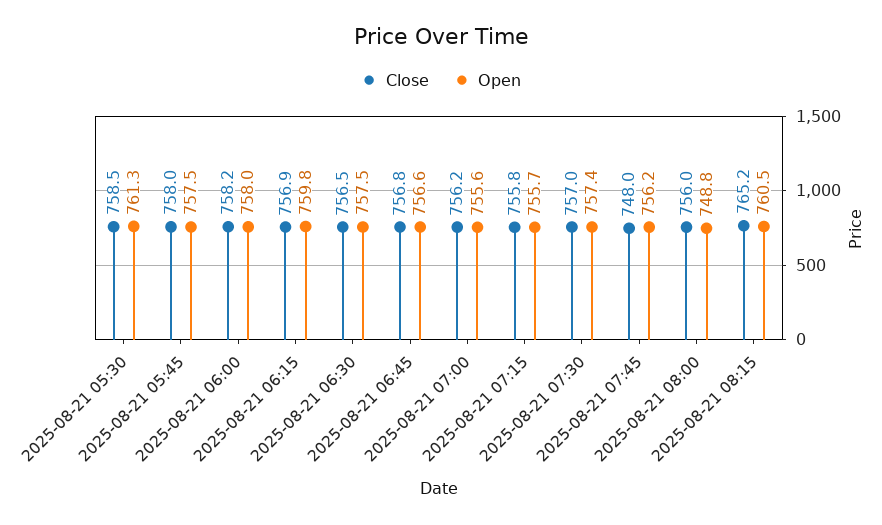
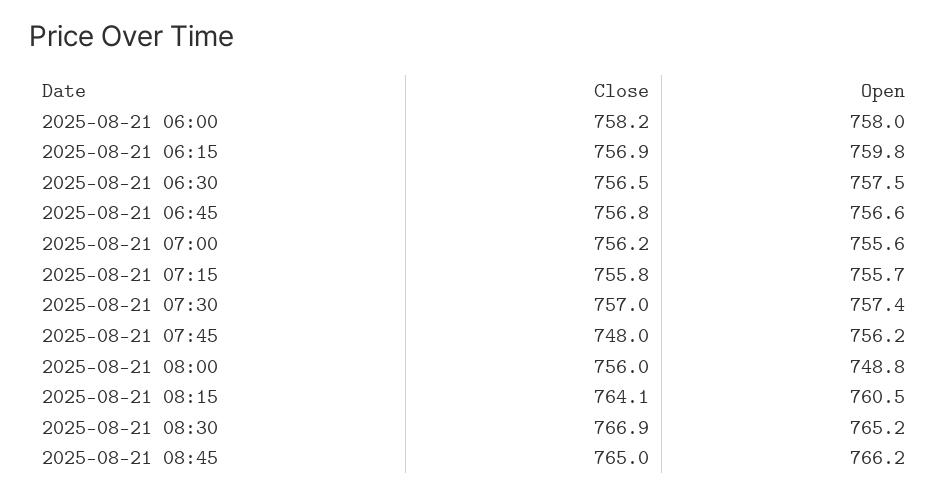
Close, 2025-08-21 05:30: 758.5 -> none
Open, 2025-08-21 05:30: 761.3 -> none
Close, 2025-08-21 05:45: 758 -> none
Open, 2025-08-21 05:45: 757.5 -> none
Close, 2025-08-21 08:15: 765.2 -> 764.1
Close, 2025-08-21 08:30: none -> 766.9
Open, 2025-08-21 08:30: none -> 765.2
Close, 2025-08-21 08:45: none -> 765
Open, 2025-08-21 08:45: none -> 766.2

